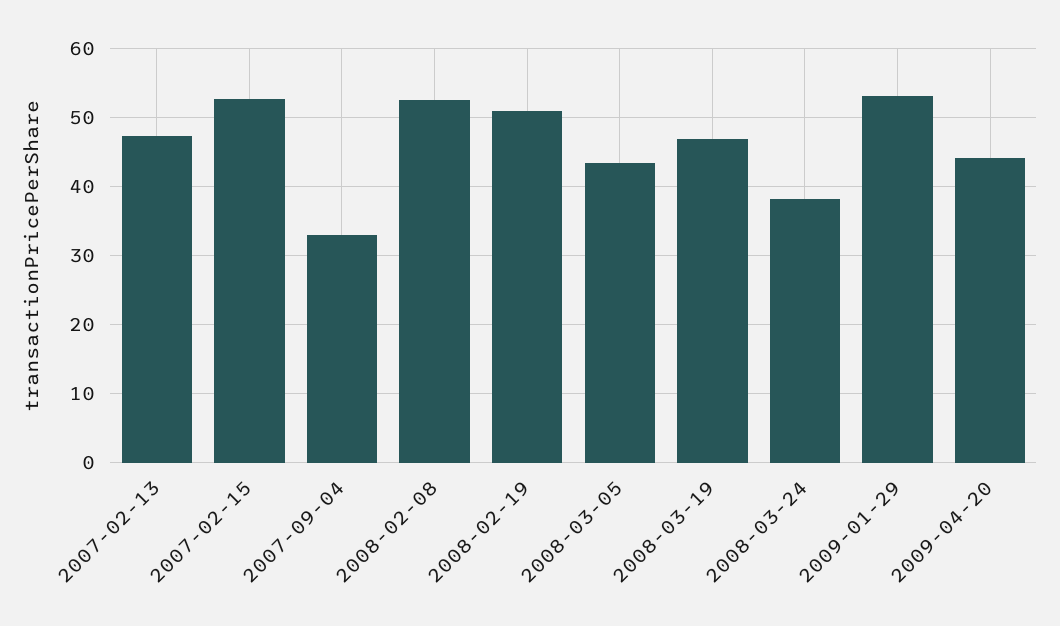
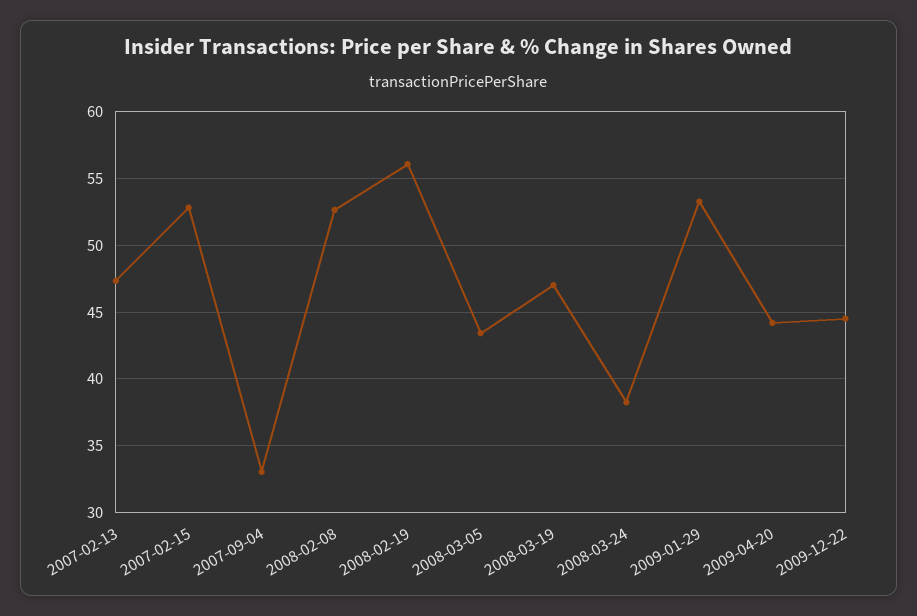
2008-02-19: 51 -> 56
2009-12-22: none -> 44.5

